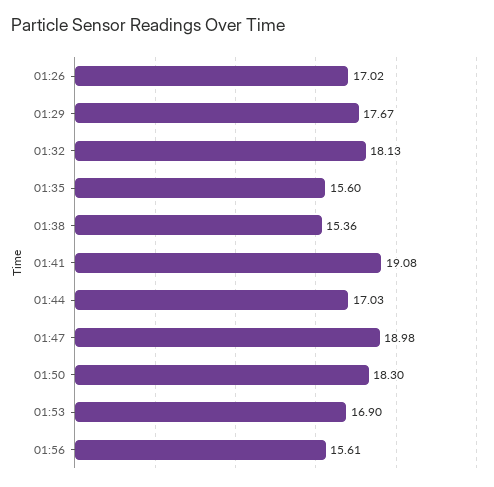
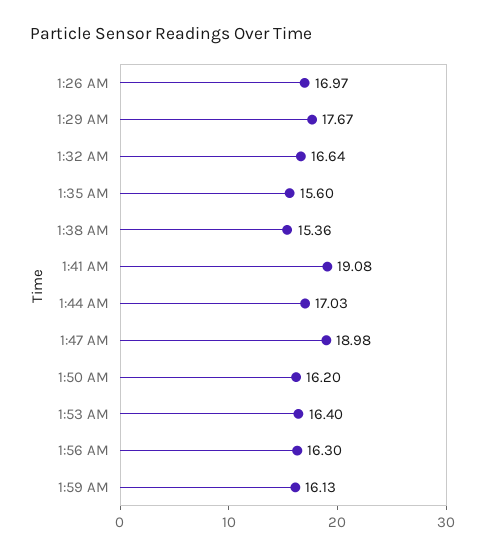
01:26: 17.02 -> 16.97
01:32: 18.13 -> 16.64
01:50: 18.3 -> 16.2
01:53: 16.9 -> 16.4
01:56: 15.61 -> 16.3
1:59 AM: none -> 16.13

